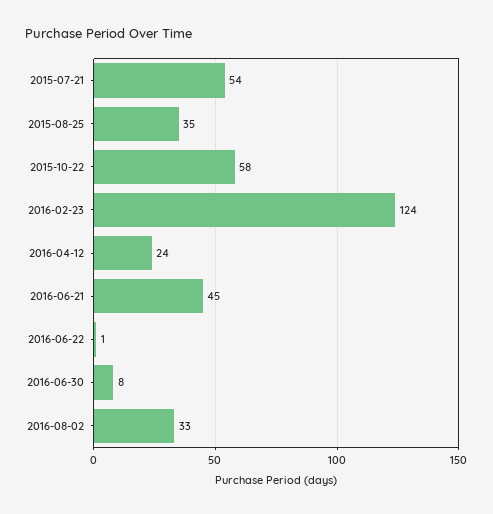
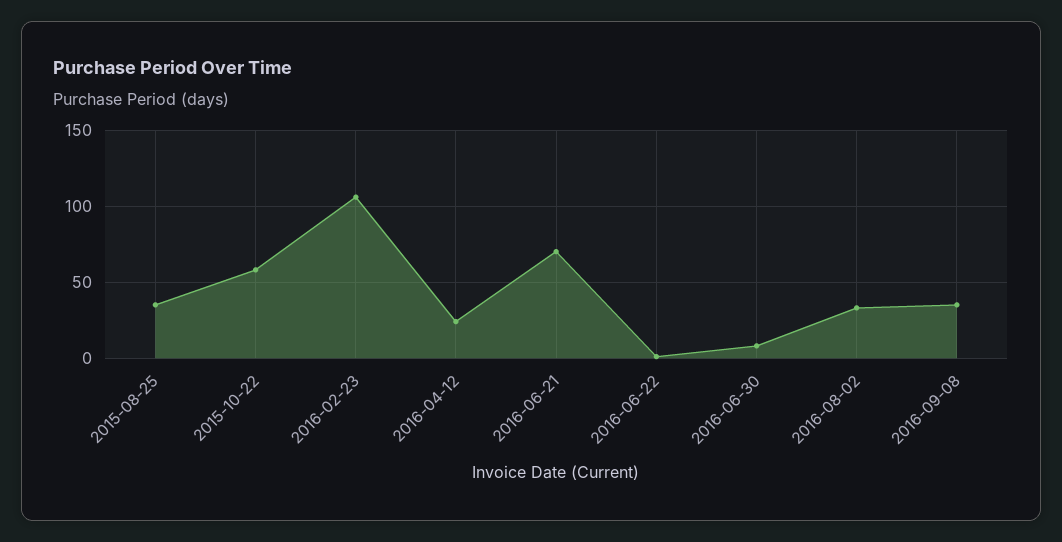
2015-07-21: 54 -> none
2016-02-23: 124 -> 105
2016-06-21: 45 -> 70
2016-09-08: none -> 35

